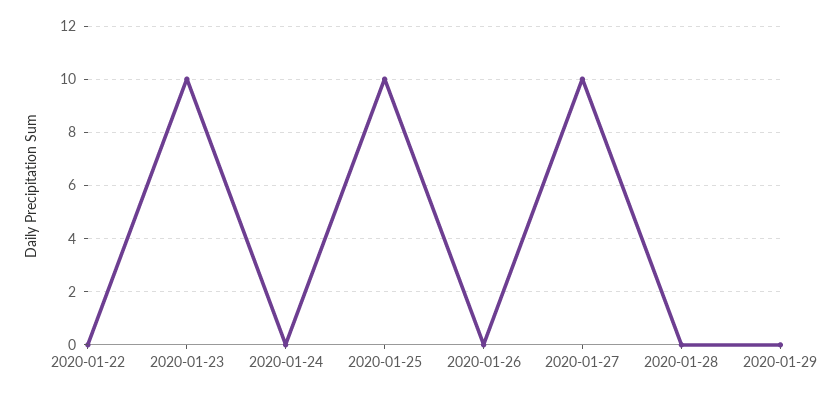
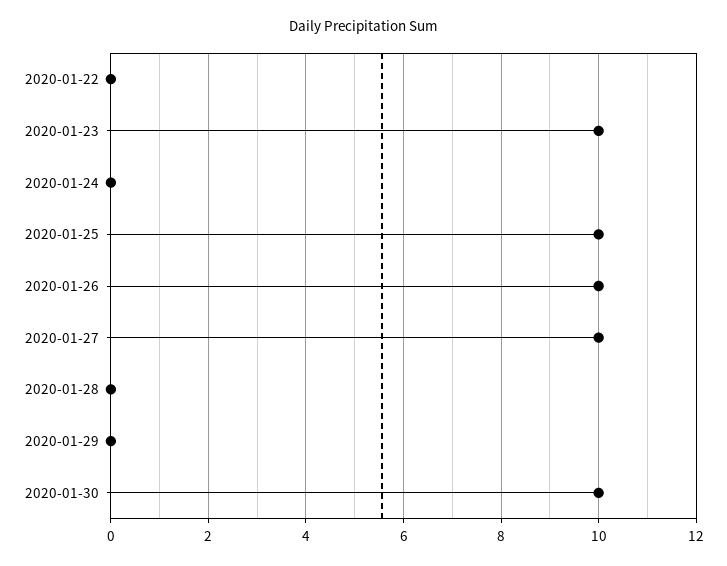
2020-01-26: 0 -> 10
2020-01-30: none -> 10

